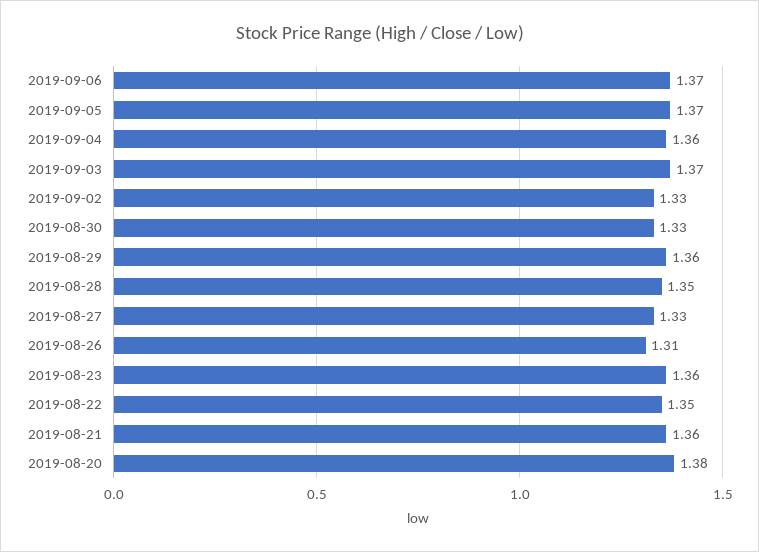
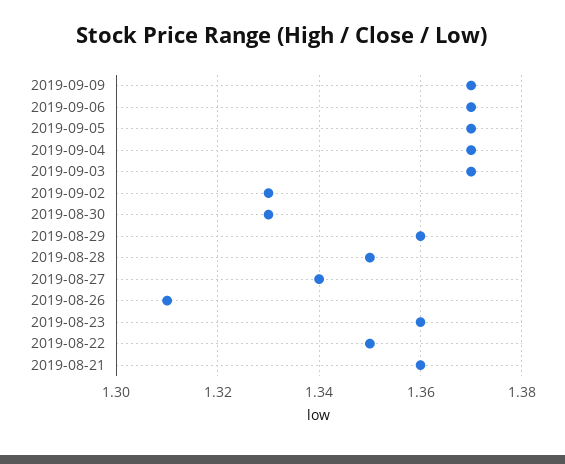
2019-09-04: 1.36 -> 1.37
2019-08-27: 1.33 -> 1.34
2019-08-20: 1.38 -> none
2019-09-09: none -> 1.37

